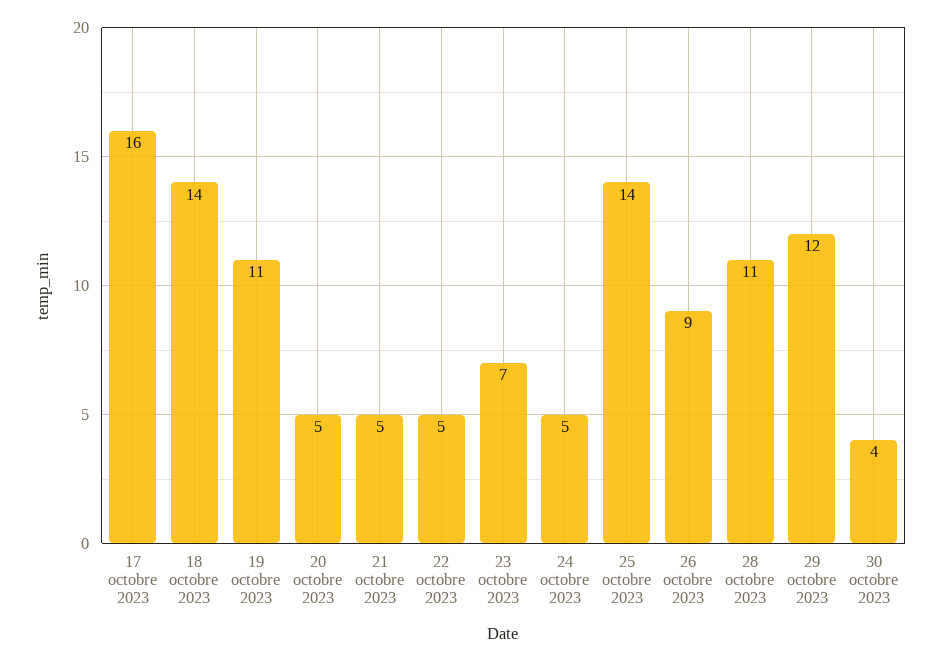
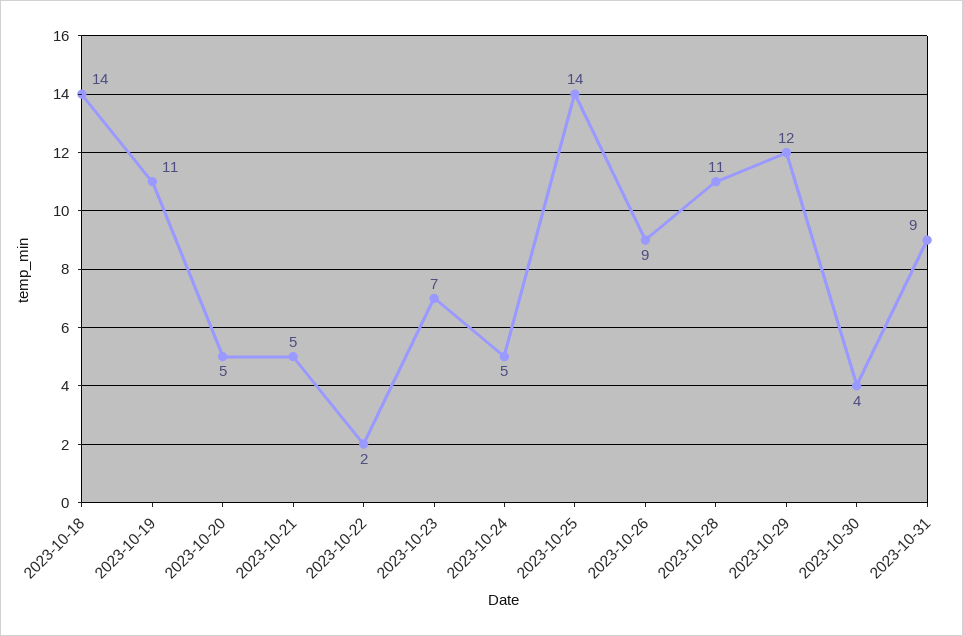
17 octobre 2023: 16 -> none
22 octobre 2023: 5 -> 2
2023-10-31: none -> 9

